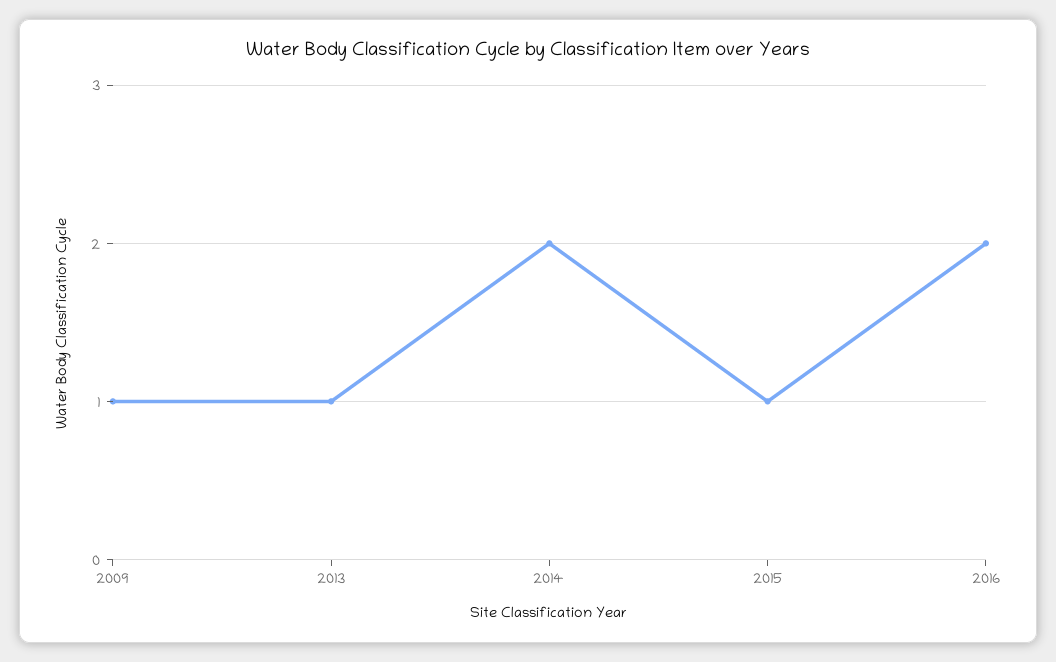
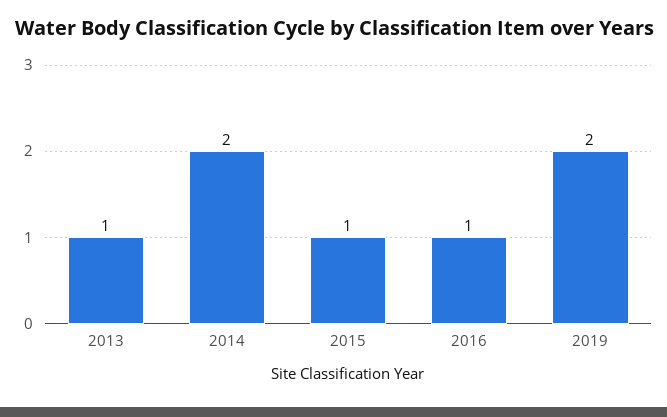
2009: 1 -> none
2016: 2 -> 1
2019: none -> 2

